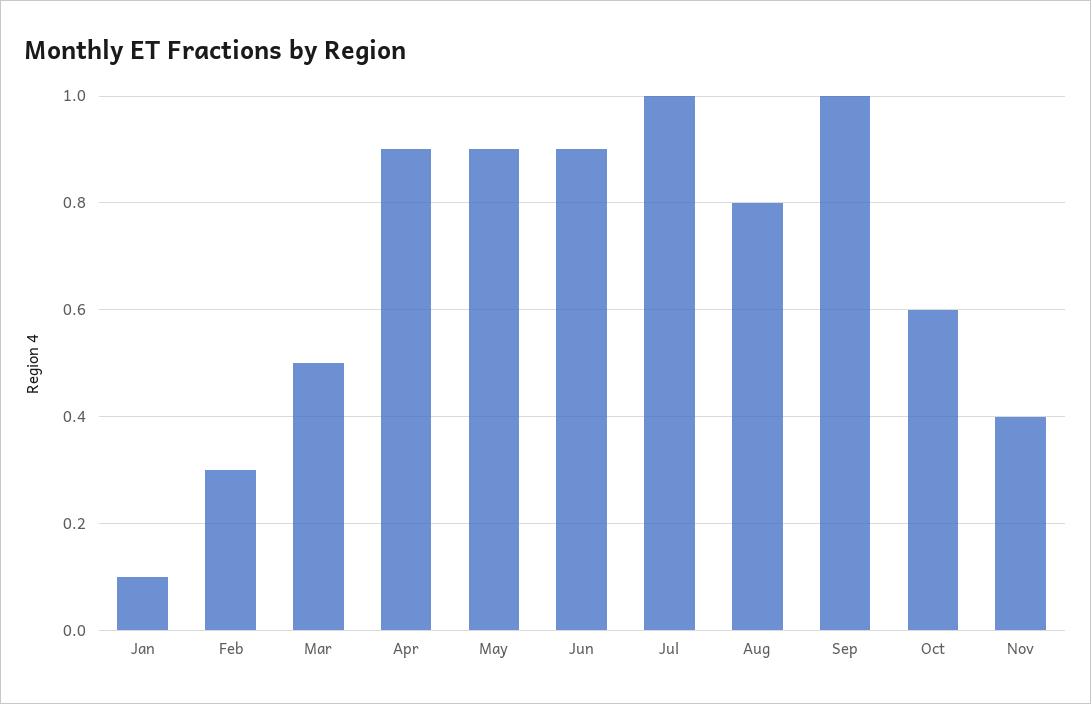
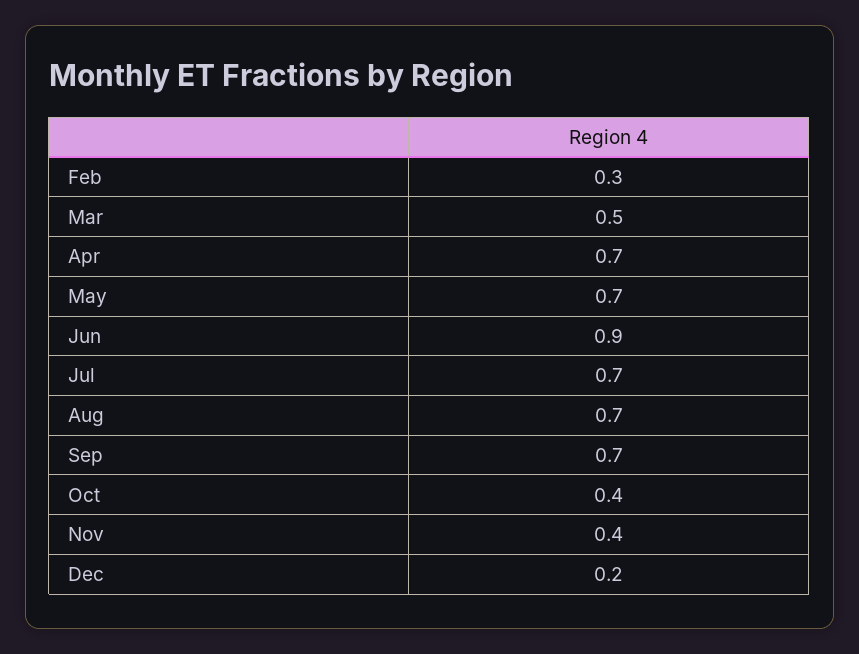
Jan: 0.1 -> none
Apr: 0.9 -> 0.7
May: 0.9 -> 0.7
Jul: 1 -> 0.7
Aug: 0.8 -> 0.7
Sep: 1 -> 0.7
Oct: 0.6 -> 0.4
Dec: none -> 0.2

